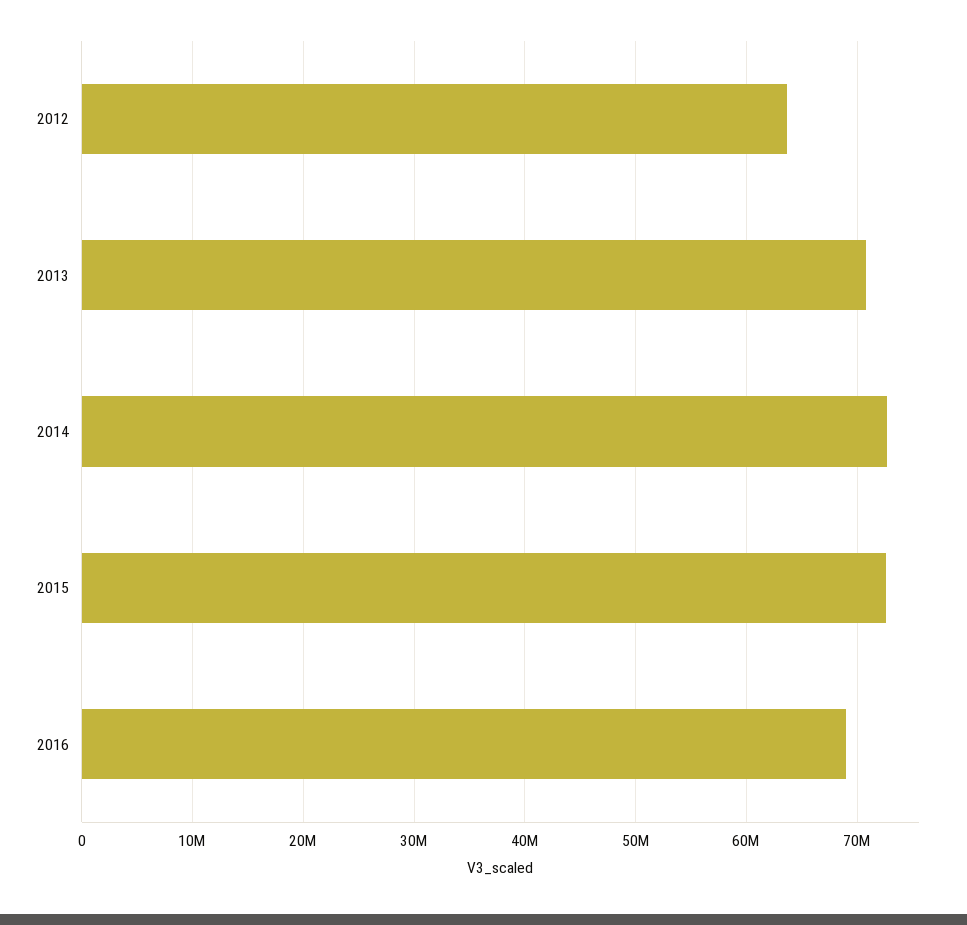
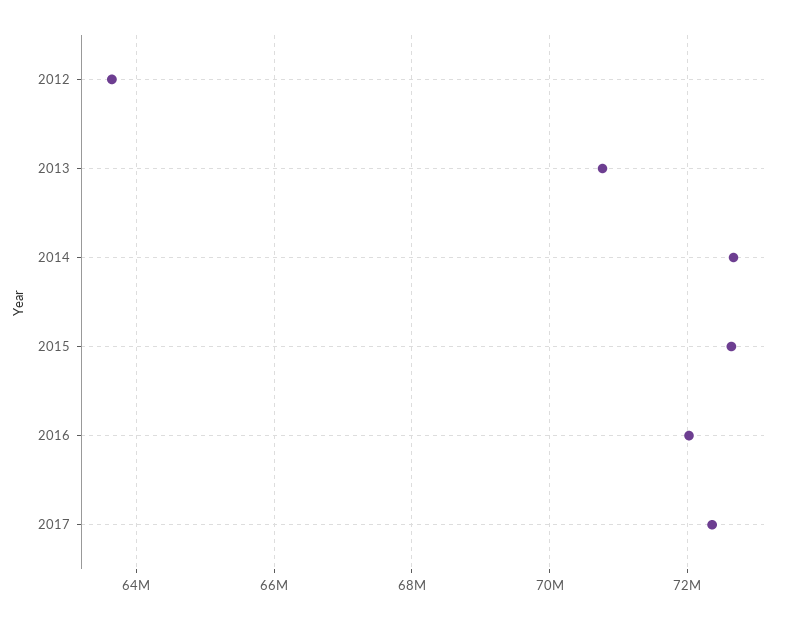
2016: 69000000 -> 72000000
2017: none -> 72400000

